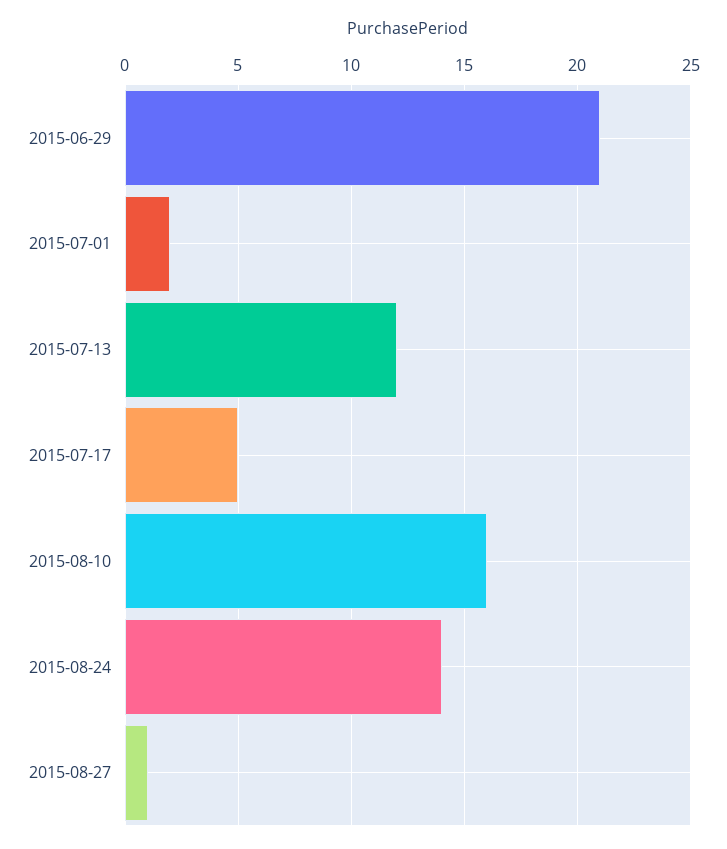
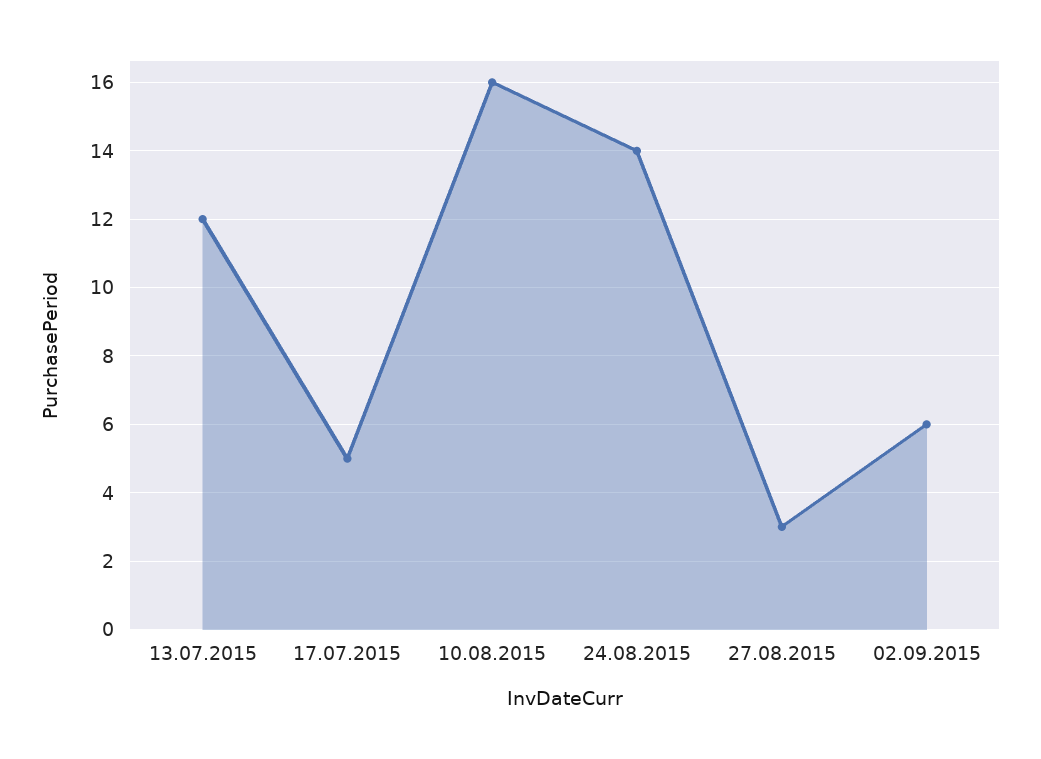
2015-06-29: 21 -> none
2015-07-01: 2 -> none
2015-08-27: 1 -> 3
02.09.2015: none -> 6

